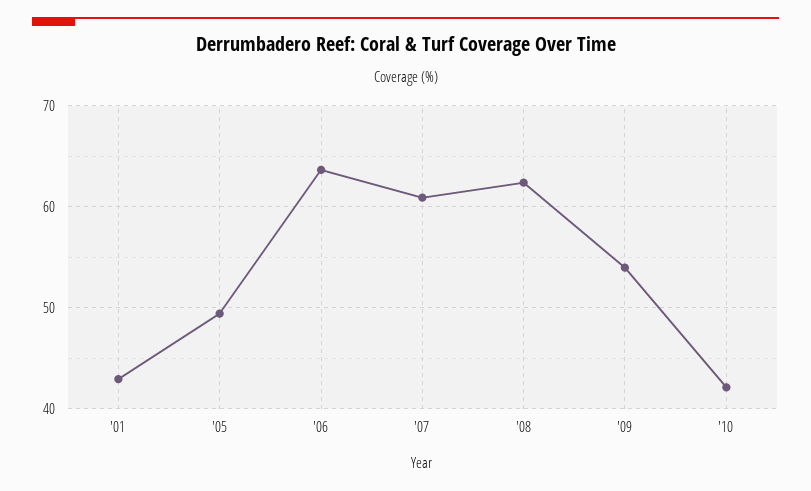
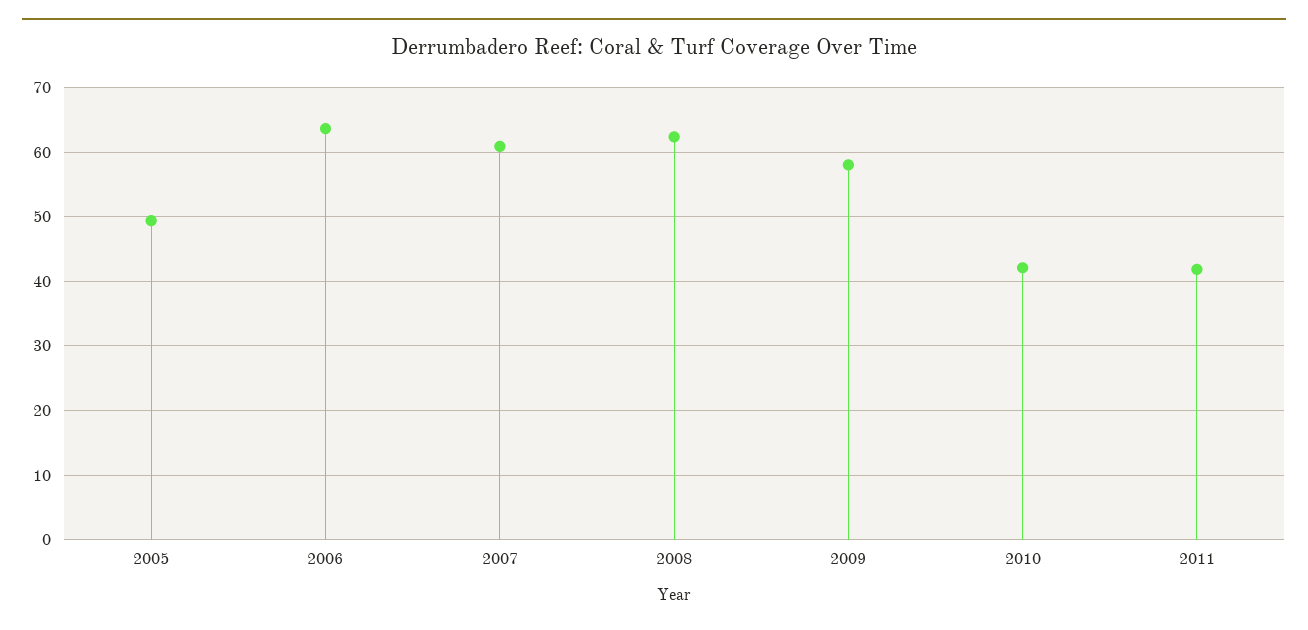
'01: 43 -> none
'09: 54 -> 58
2011: none -> 42

